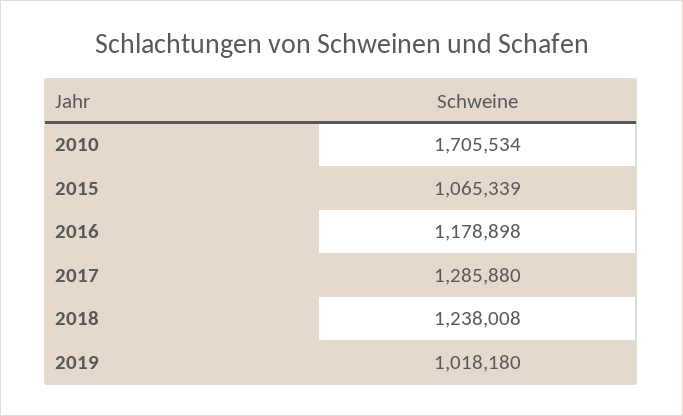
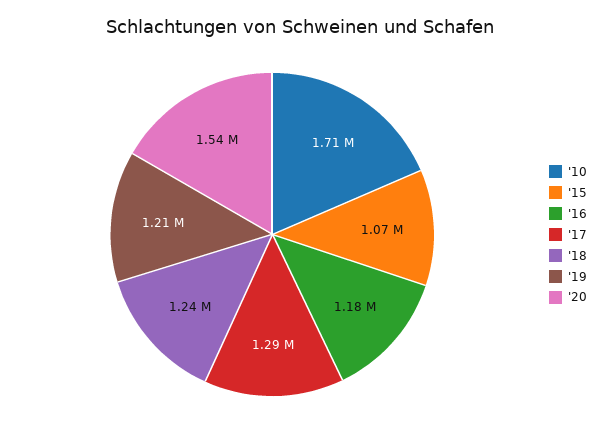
2019: 1018180 -> 1210000
'20: none -> 1540000

